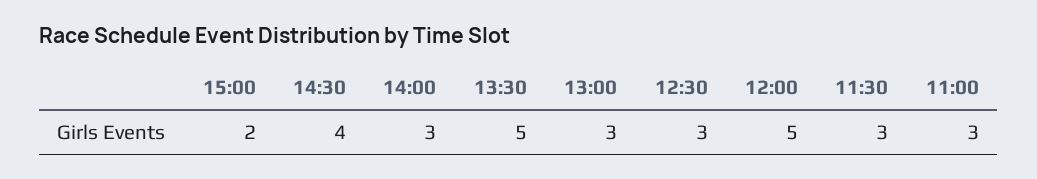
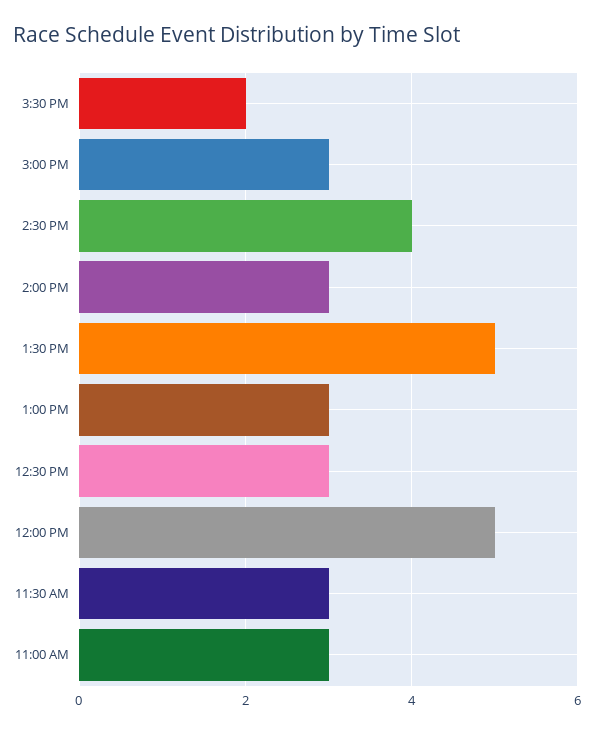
15:00: 2 -> 3
3:30 PM: none -> 2

